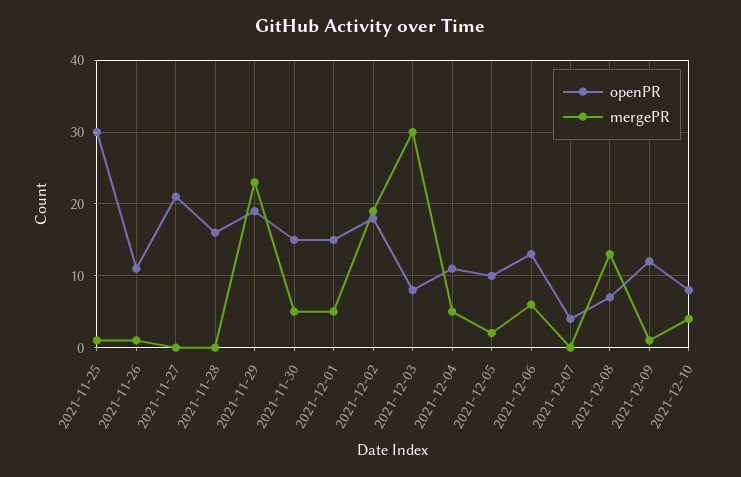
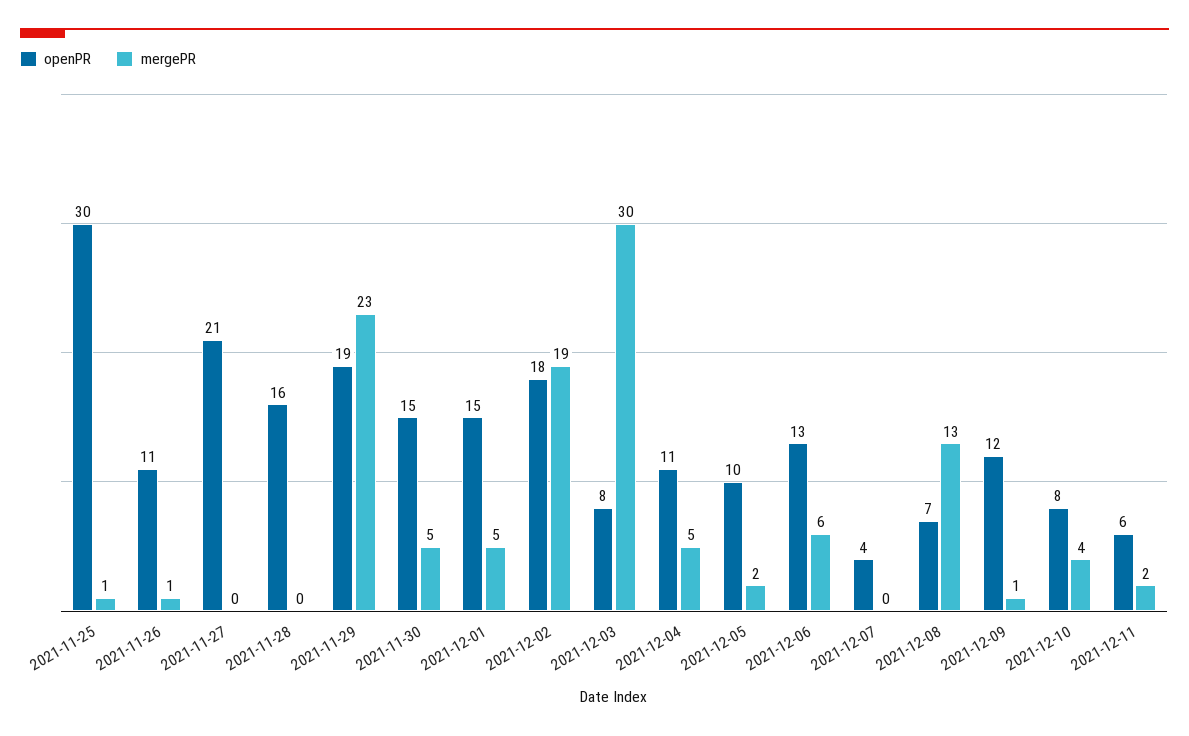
openPR, 2021-12-11: none -> 6
mergePR, 2021-12-11: none -> 2

